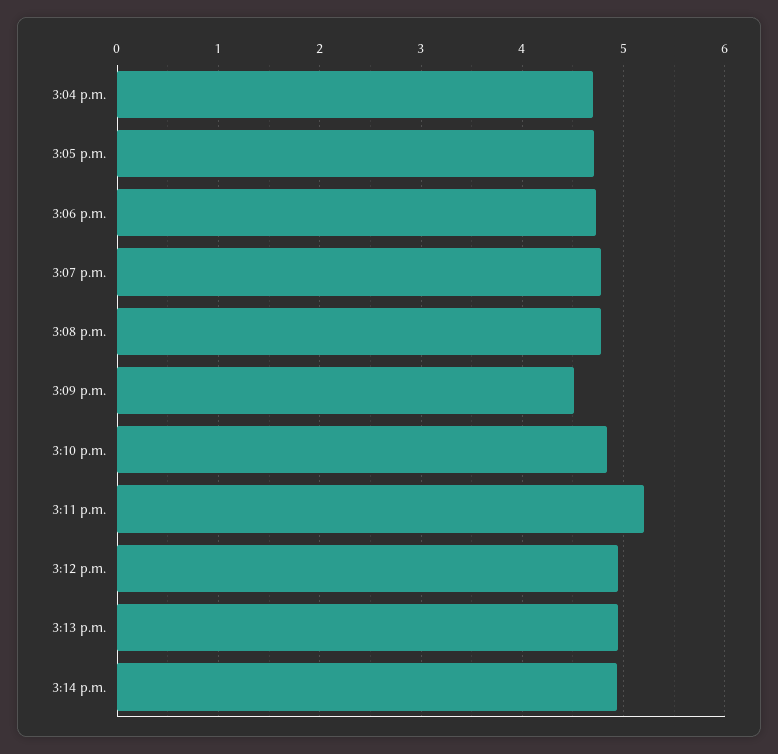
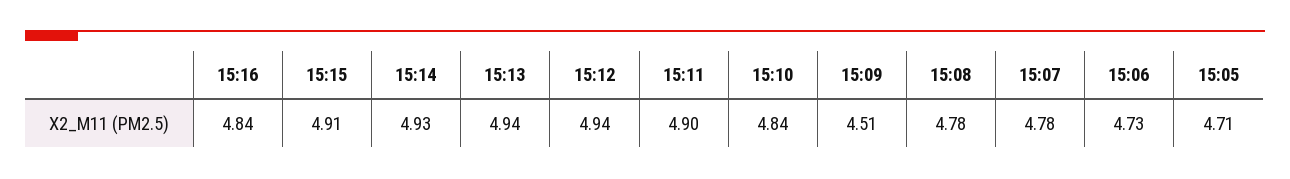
3:04 p.m.: 4.7 -> none
3:11 p.m.: 5.2 -> 4.9
15:16: none -> 4.84
15:15: none -> 4.91

